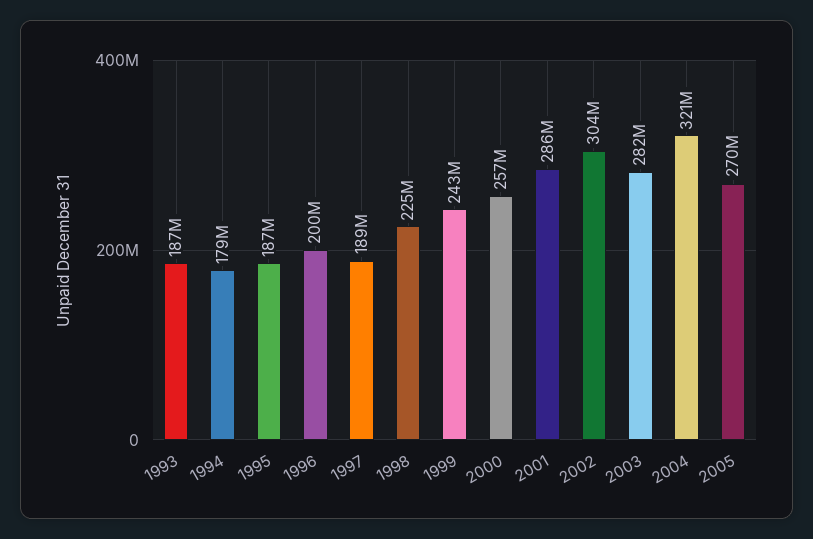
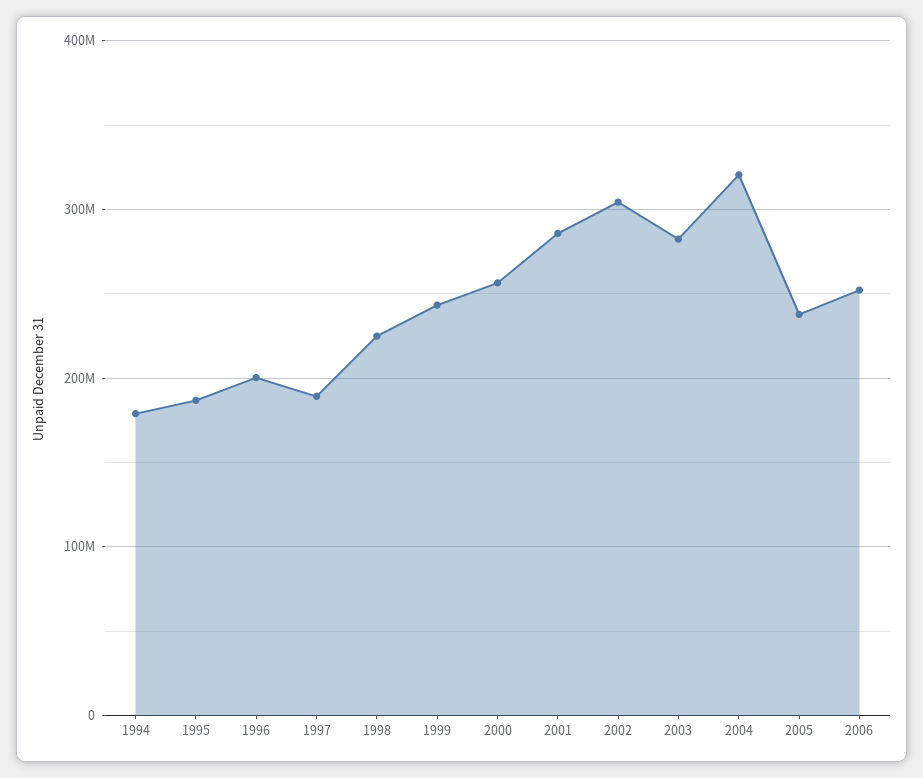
1993: 187000000 -> none
2005: 270000000 -> 240000000
2006: none -> 250000000

